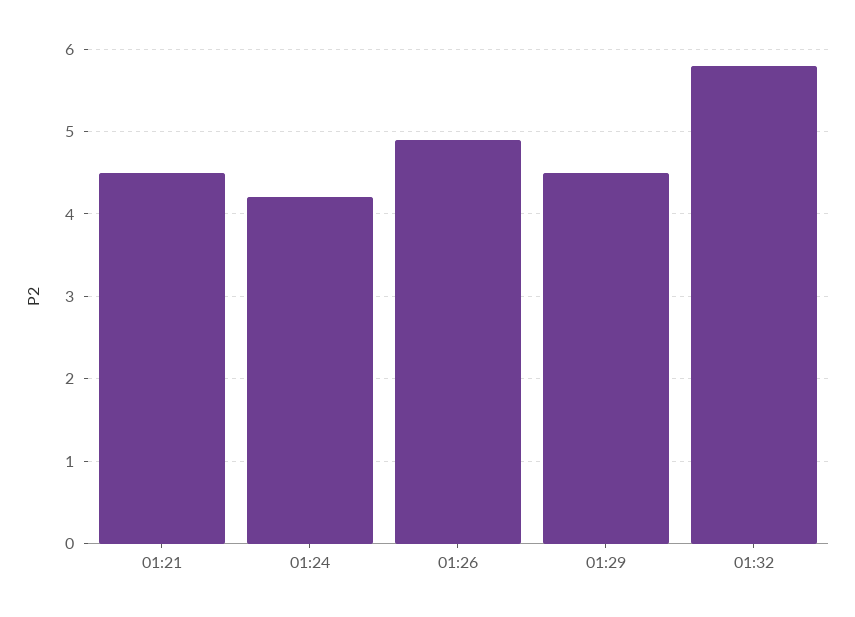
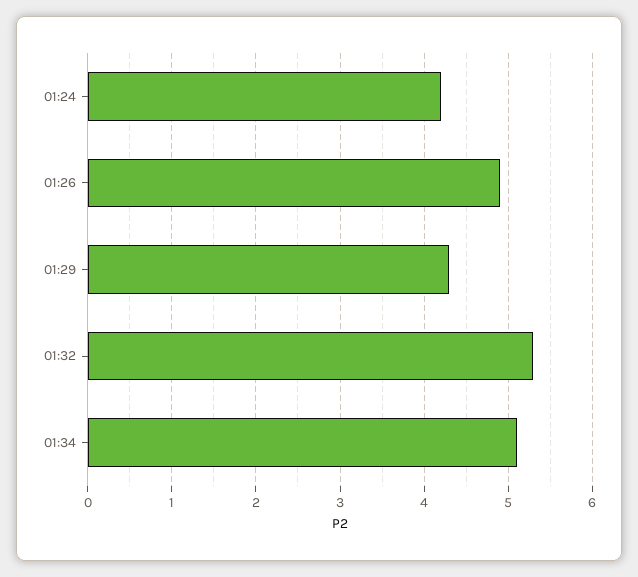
01:21: 4.5 -> none
01:29: 4.5 -> 4.3
01:32: 5.8 -> 5.3
01:34: none -> 5.1

